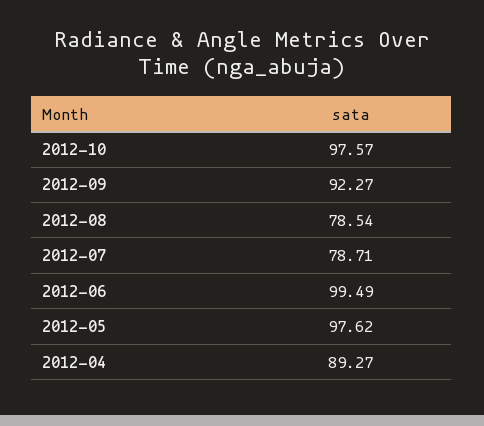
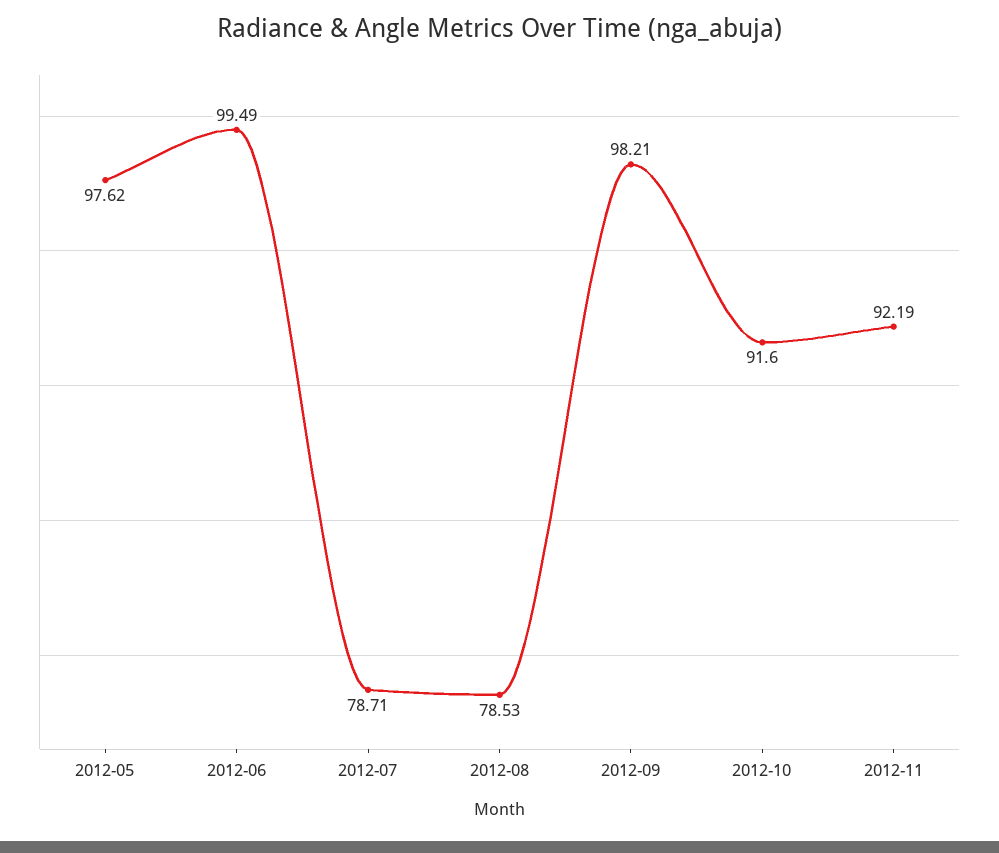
2012-10: 97.57 -> 91.6
2012-09: 92.27 -> 98.21
2012-08: 78.54 -> 78.53
2012-04: 89.27 -> none
2012-11: none -> 92.19

